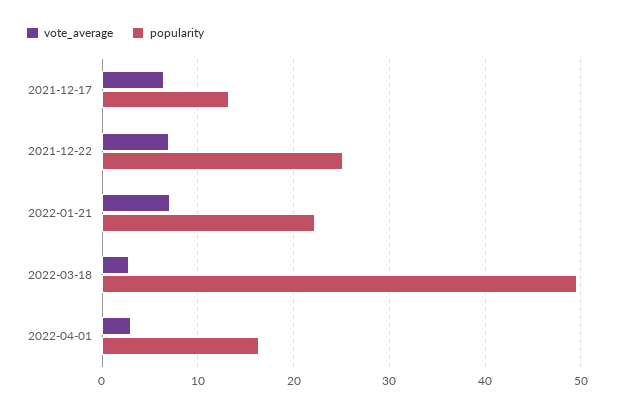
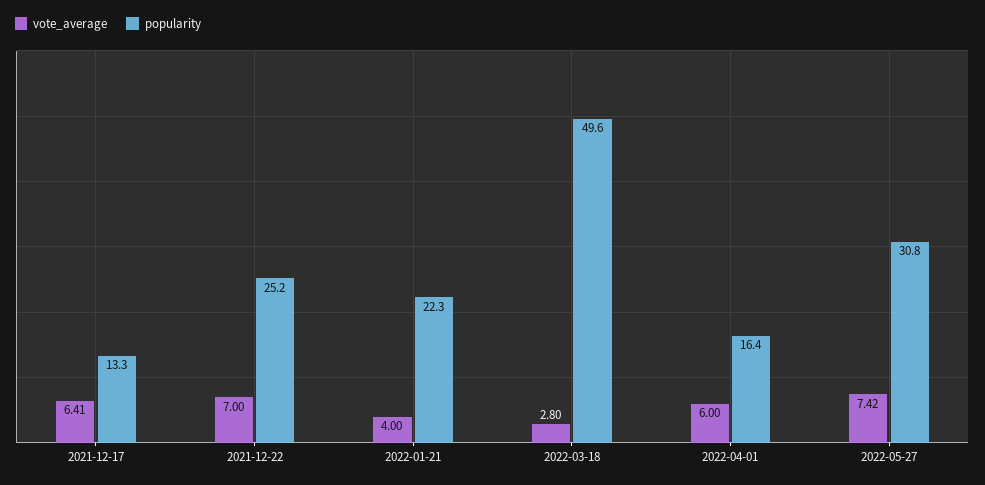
vote_average, 2022-01-21: 7 -> 4
vote_average, 2022-04-01: 3 -> 6
vote_average, 2022-05-27: none -> 7.42
popularity, 2022-05-27: none -> 30.8

